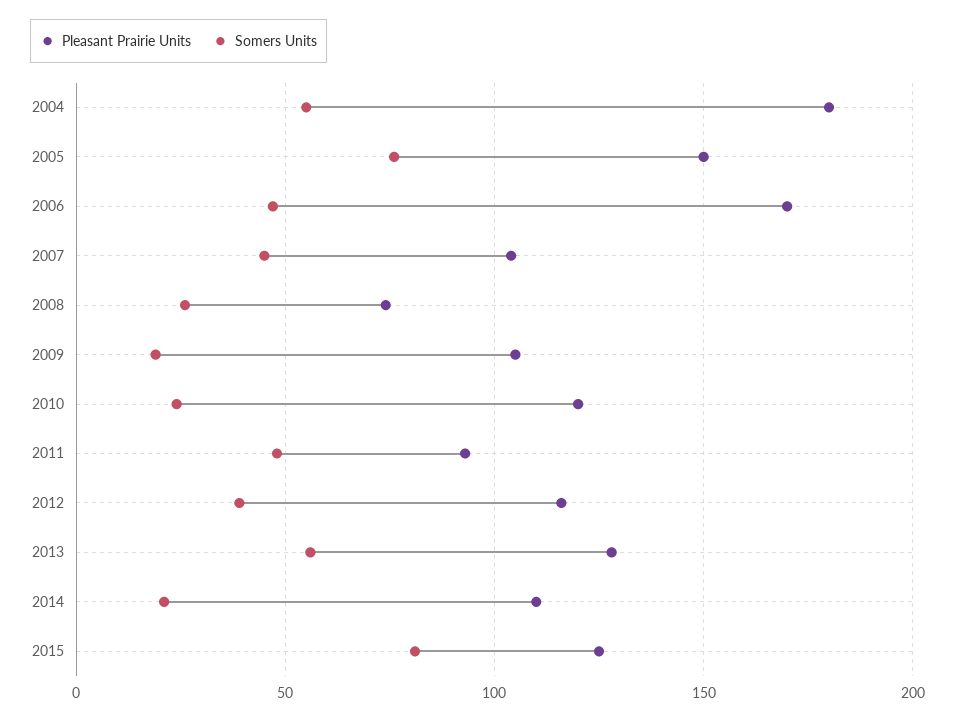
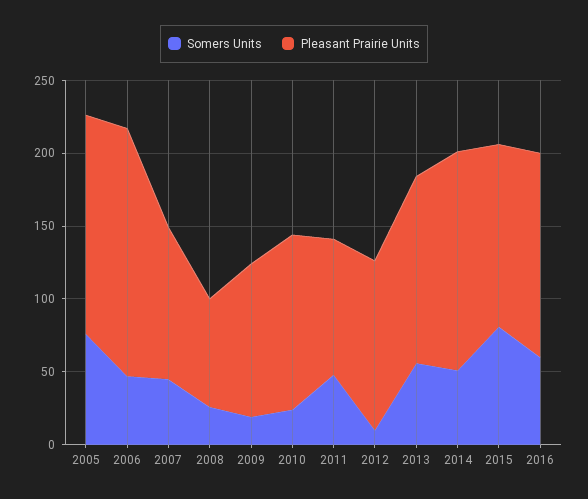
Pleasant Prairie Units, 2004: 180 -> none
Somers Units, 2004: 55 -> none
Somers Units, 2012: 40 -> 10
Pleasant Prairie Units, 2014: 110 -> 150
Somers Units, 2014: 20 -> 50
Somers Units, 2016: none -> 60
Pleasant Prairie Units, 2016: none -> 140

